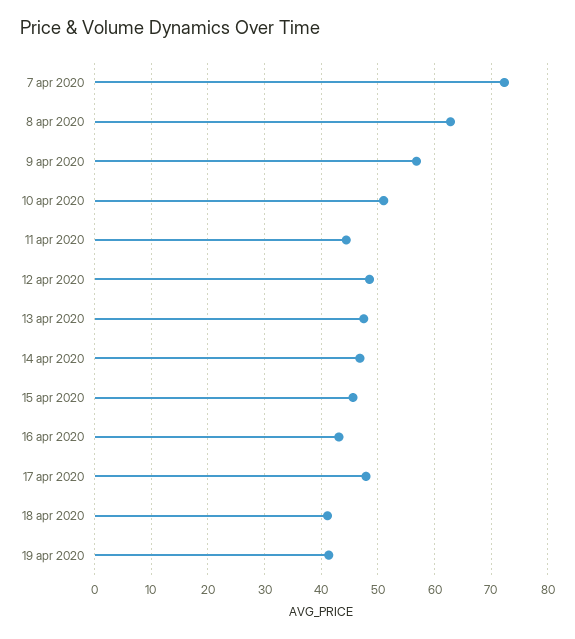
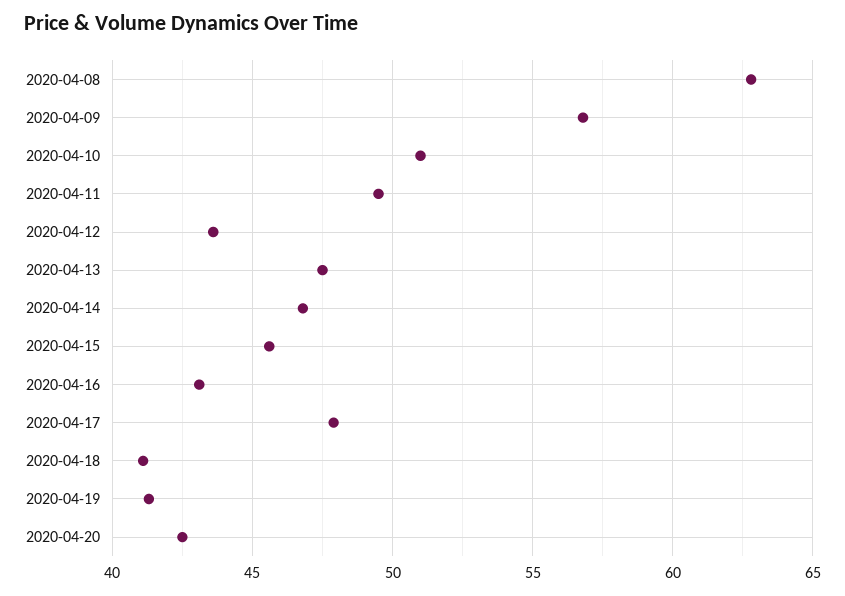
7 apr 2020: 72 -> none
11 apr 2020: 44 -> 49.5
12 apr 2020: 48 -> 43.5
2020-04-20: none -> 42.5

